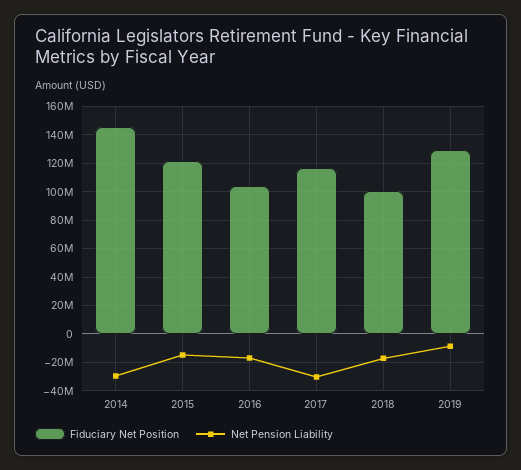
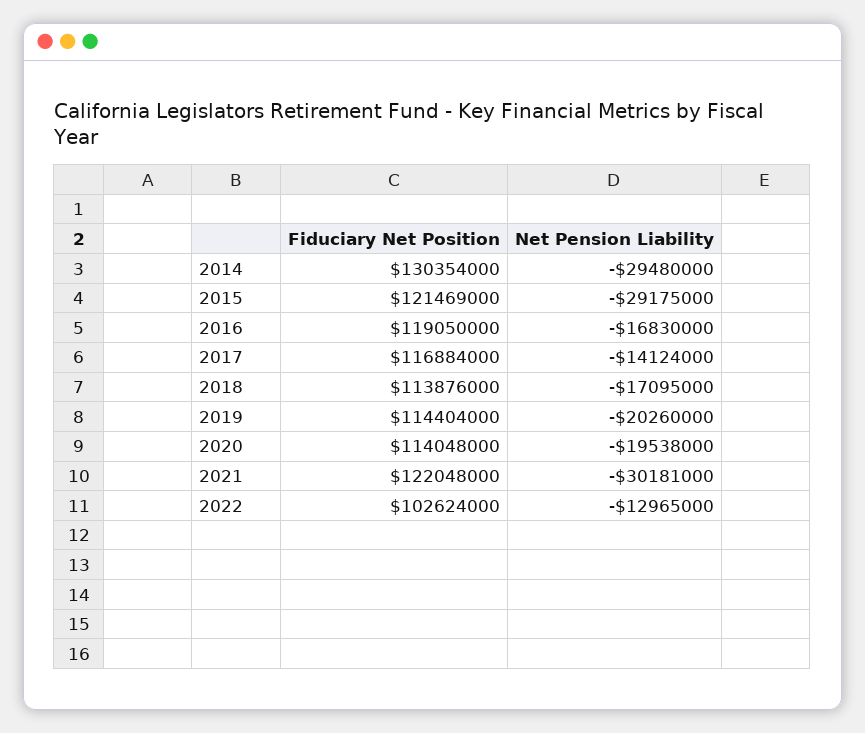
Fiduciary Net Position, 2014: 145000000 -> 130354000
Net Pension Liability, 2015: -15000000 -> -29175000
Fiduciary Net Position, 2016: 105000000 -> 119050000
Net Pension Liability, 2017: -30000000 -> -14124000
Fiduciary Net Position, 2018: 100000000 -> 113876000
Fiduciary Net Position, 2019: 130000000 -> 114404000
Net Pension Liability, 2019: -10000000 -> -20260000
Fiduciary Net Position, 2020: none -> 114048000
Net Pension Liability, 2020: none -> -19538000
Fiduciary Net Position, 2021: none -> 122048000
Net Pension Liability, 2021: none -> -30181000
Fiduciary Net Position, 2022: none -> 102624000
Net Pension Liability, 2022: none -> -12965000

